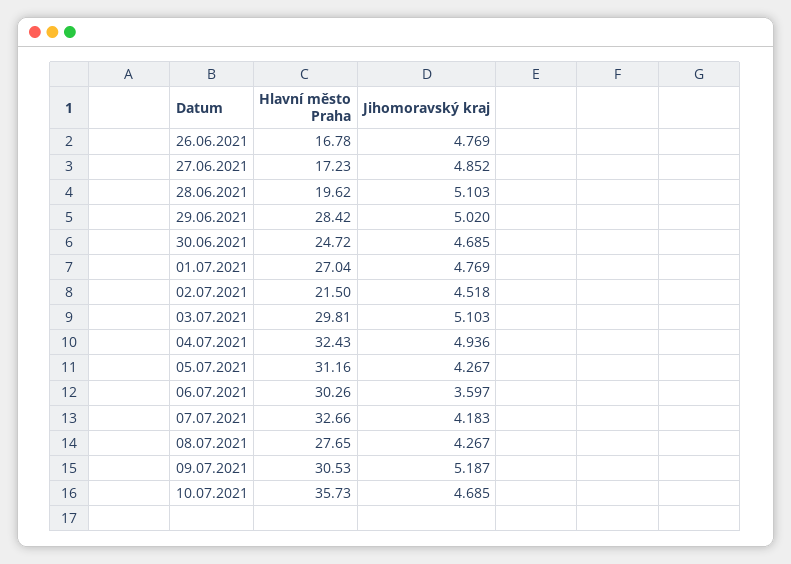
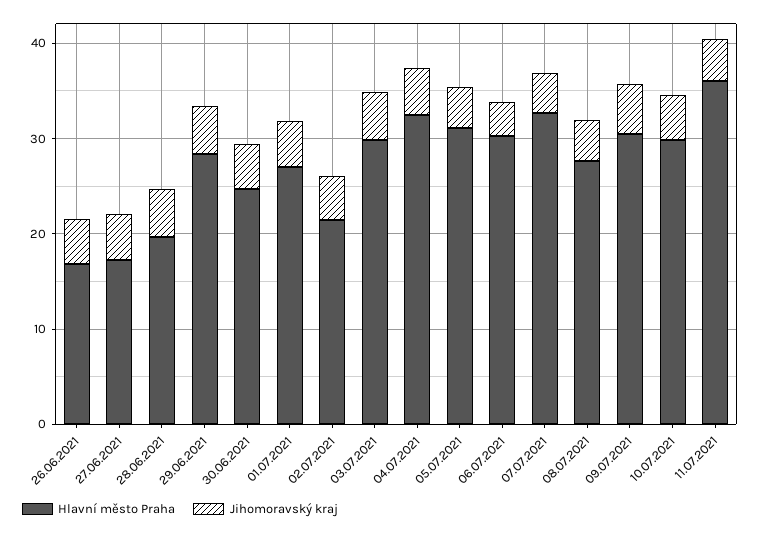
Hlavní město Praha, 10.07.2021: 35.73 -> 30
Hlavní město Praha, 11.07.2021: none -> 36
Jihomoravský kraj, 11.07.2021: none -> 4

